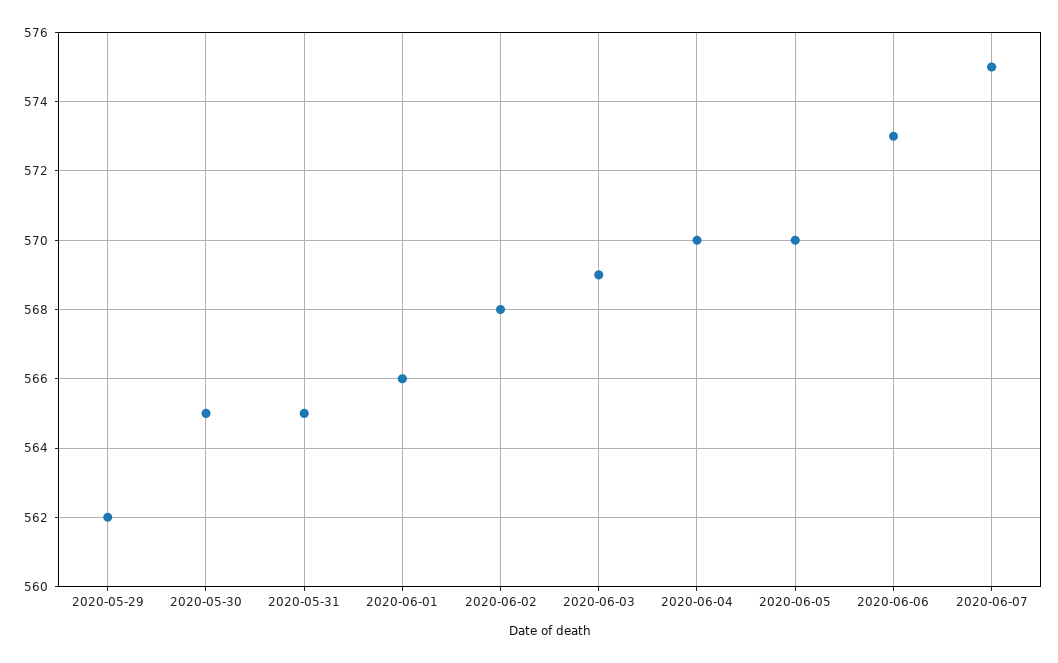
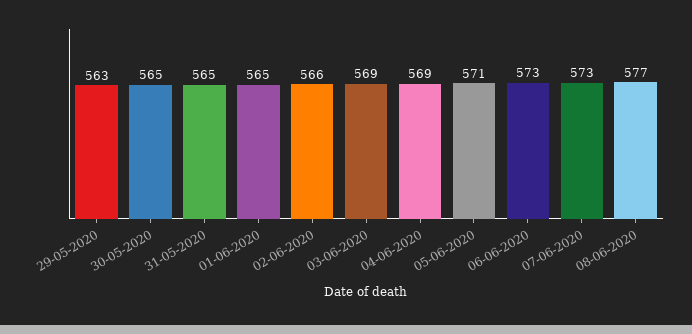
2020-05-29: 562 -> 563
2020-06-01: 566 -> 565
2020-06-02: 568 -> 566
2020-06-04: 570 -> 569
2020-06-05: 570 -> 571
2020-06-07: 575 -> 573
08-06-2020: none -> 577

